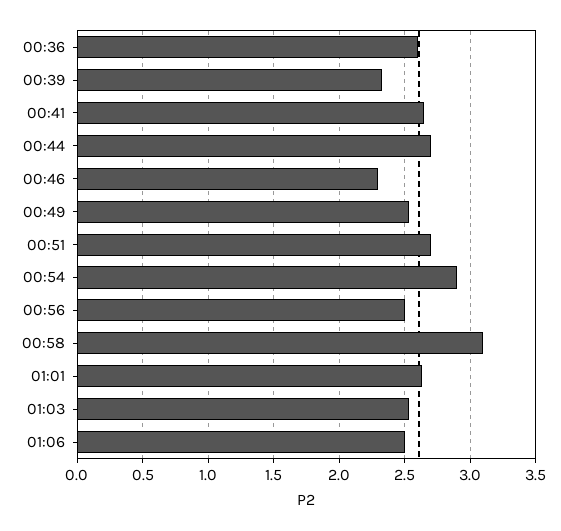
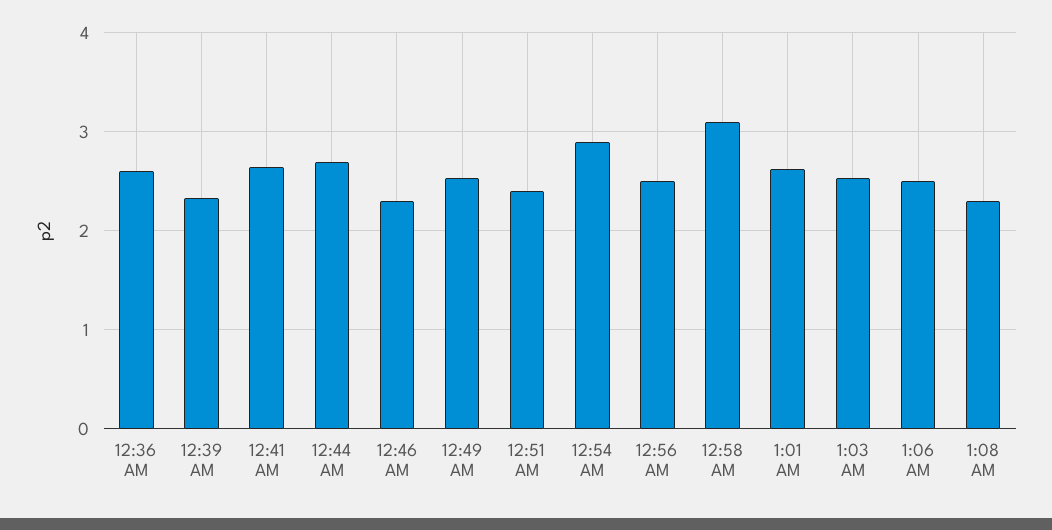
00:51: 2.7 -> 2.4
1:08 AM: none -> 2.3

